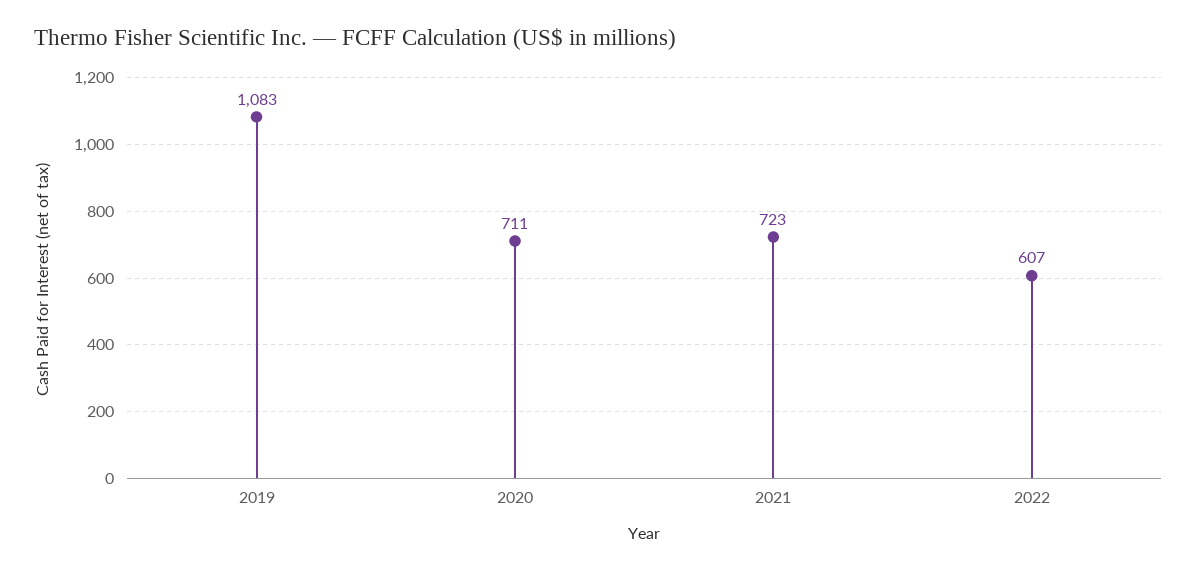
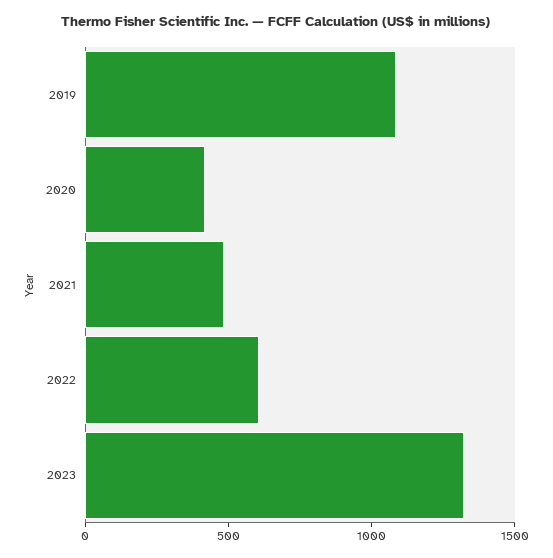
2020: 711 -> 400
2021: 723 -> 500
2023: none -> 1300

